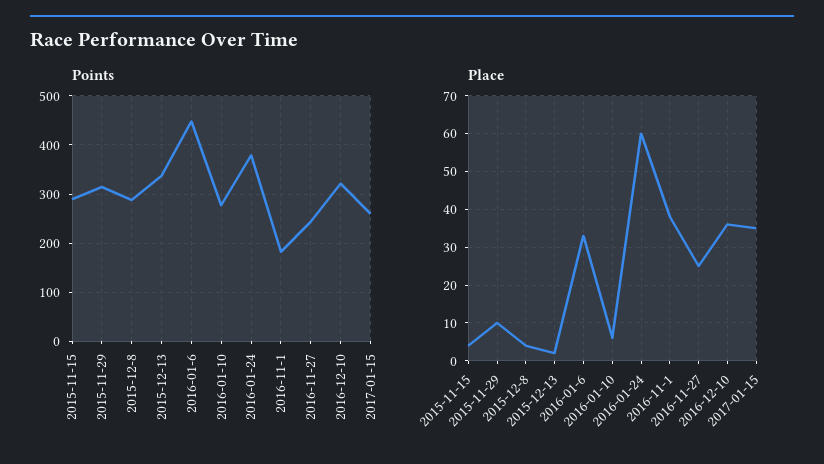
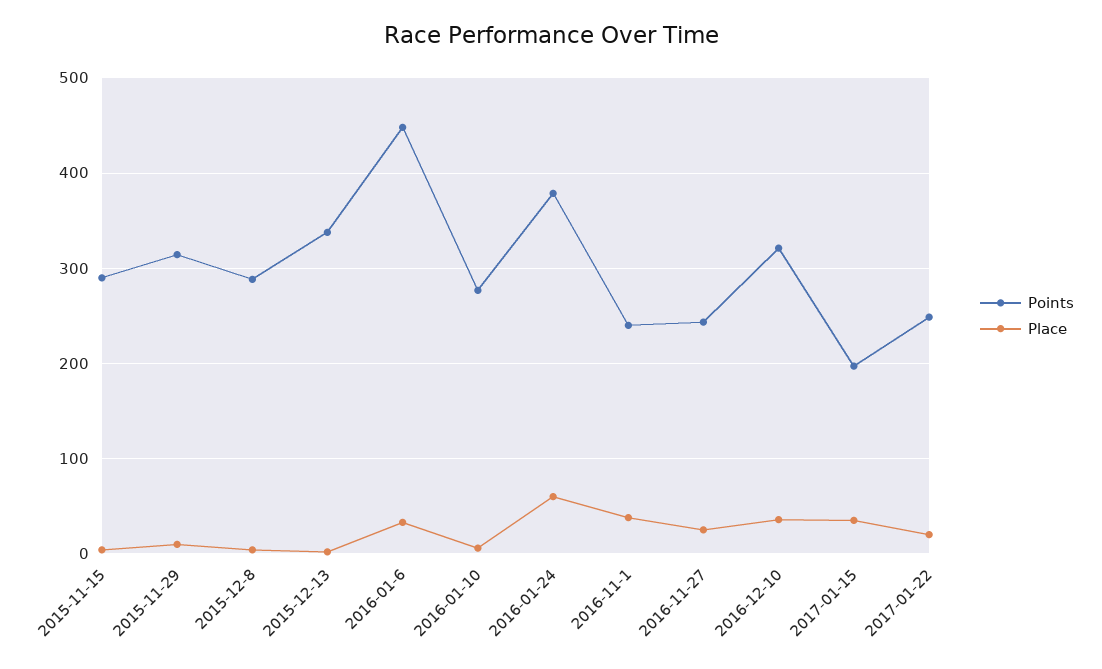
Points, 2016-11-1: 180 -> 240
Points, 2017-01-15: 260 -> 200
Points, 2017-01-22: none -> 250
Place, 2017-01-22: none -> 20

